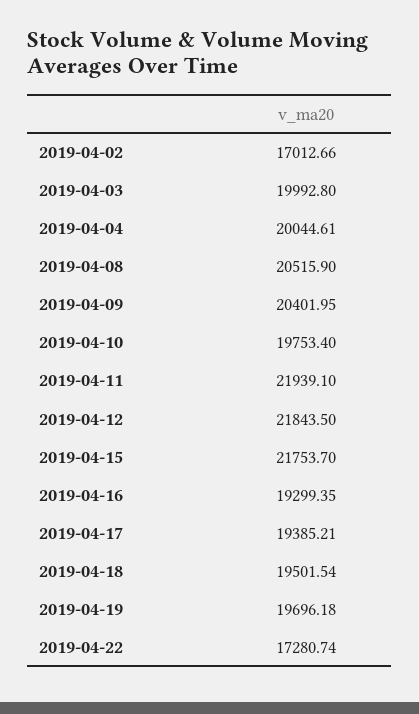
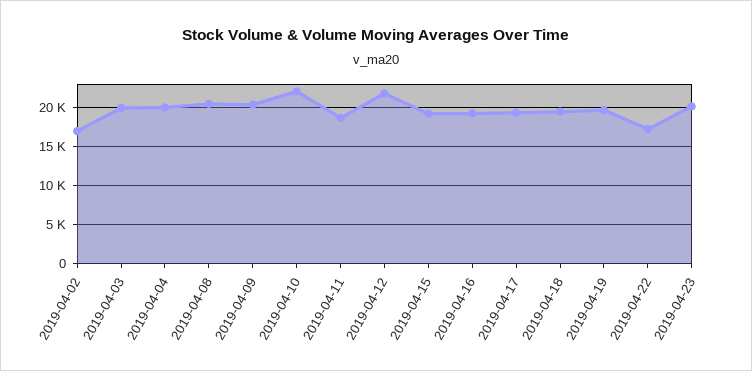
2019-04-10: 19753.4 -> 22000
2019-04-11: 21939.1 -> 19000
2019-04-15: 21753.7 -> 19000
2019-04-23: none -> 20000

